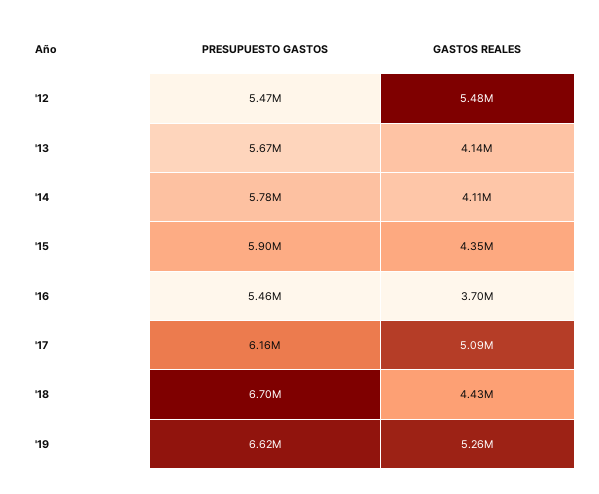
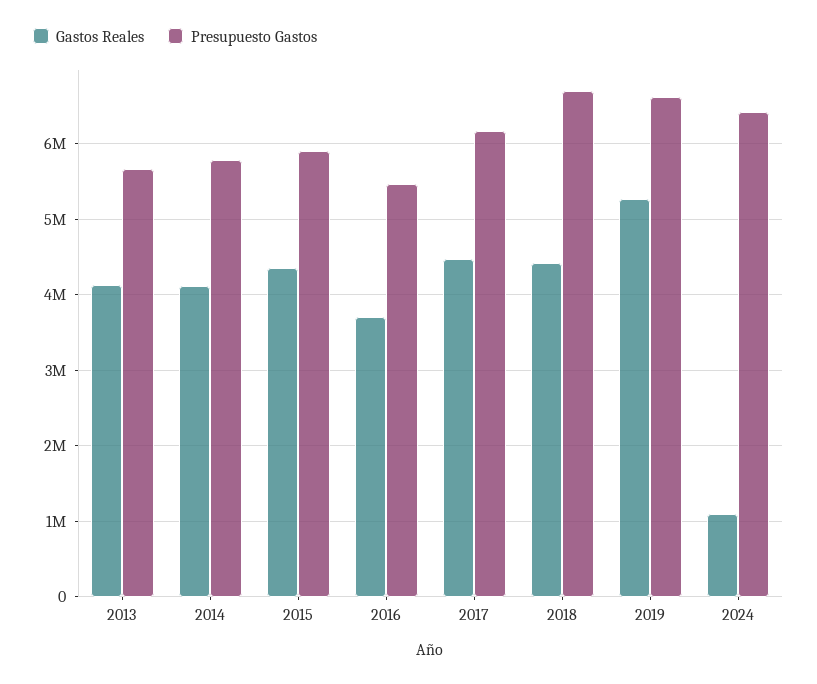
PRESUPUESTO GASTOS, '12: 5470000 -> none
GASTOS REALES, '12: 5480000 -> none
GASTOS REALES, '17: 5090000 -> 4500000
GASTOS REALES, 2024: none -> 1100000
PRESUPUESTO GASTOS, 2024: none -> 6400000

